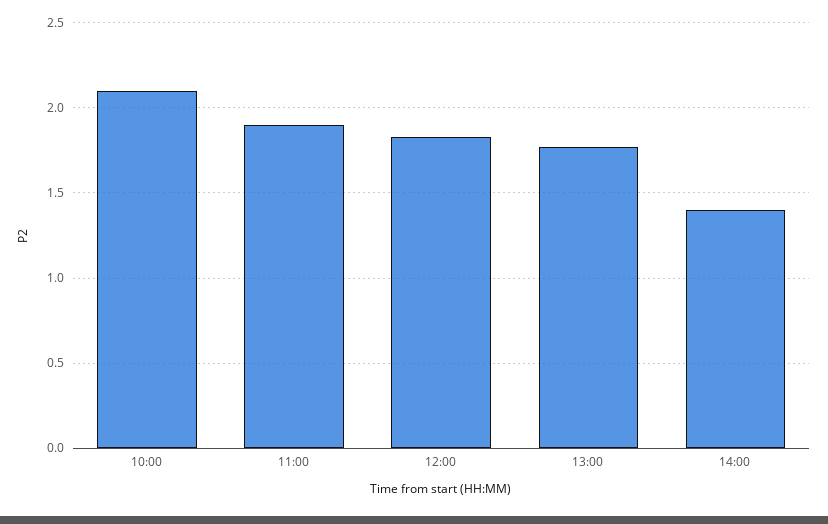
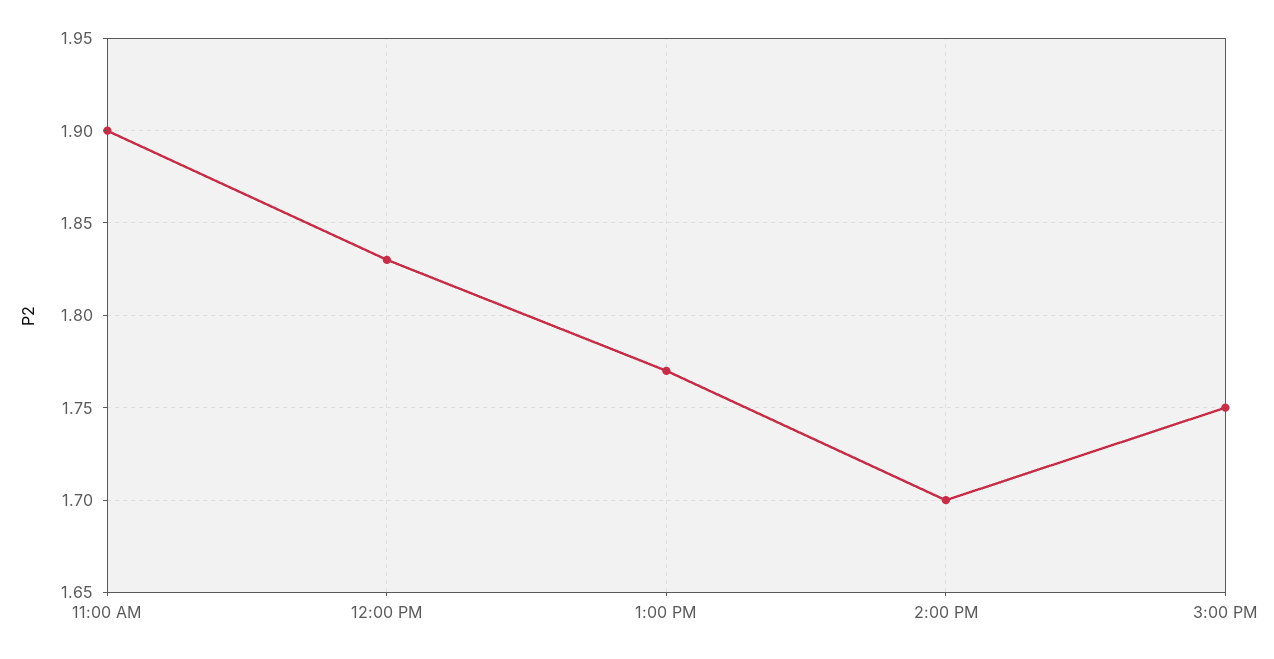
10:00: 2.1 -> none
14:00: 1.4 -> 1.7
3:00 PM: none -> 1.75

